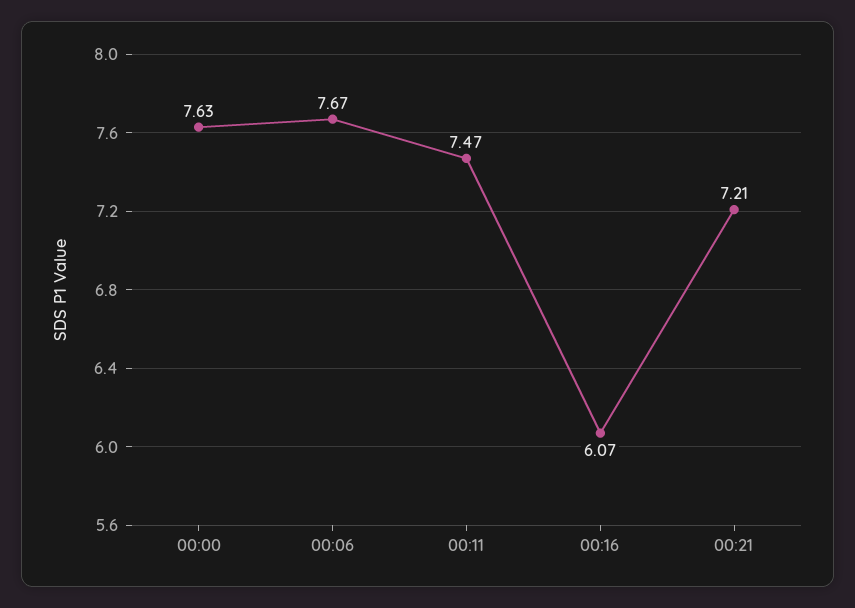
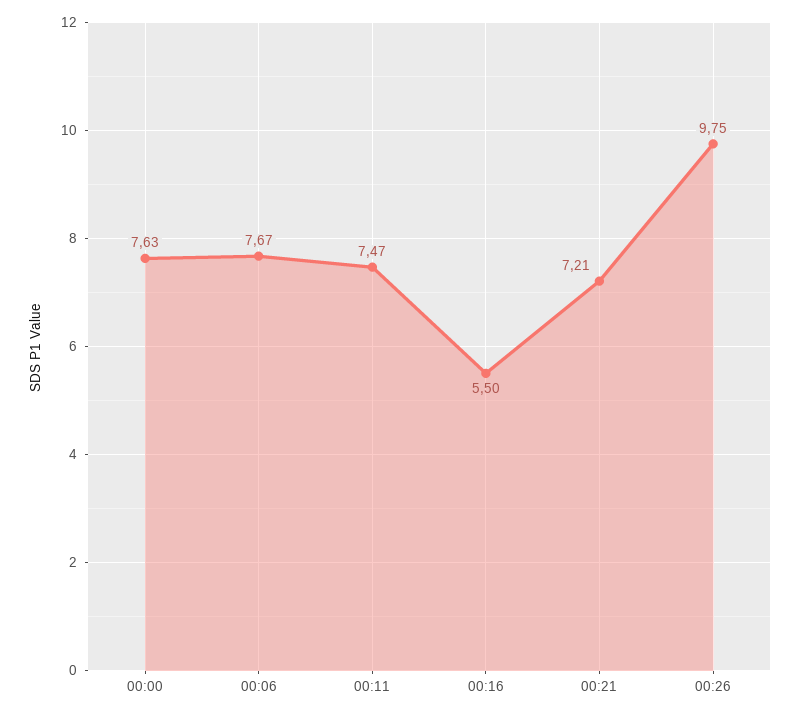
00:16: 6.07 -> 5.5
00:26: none -> 9.75

